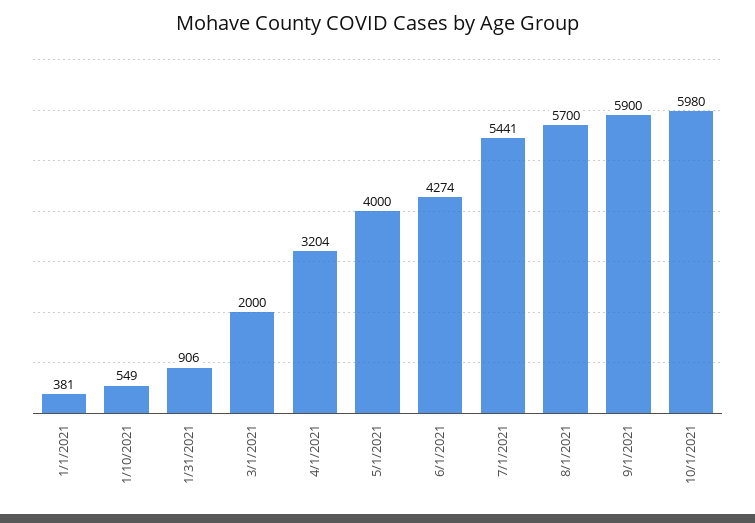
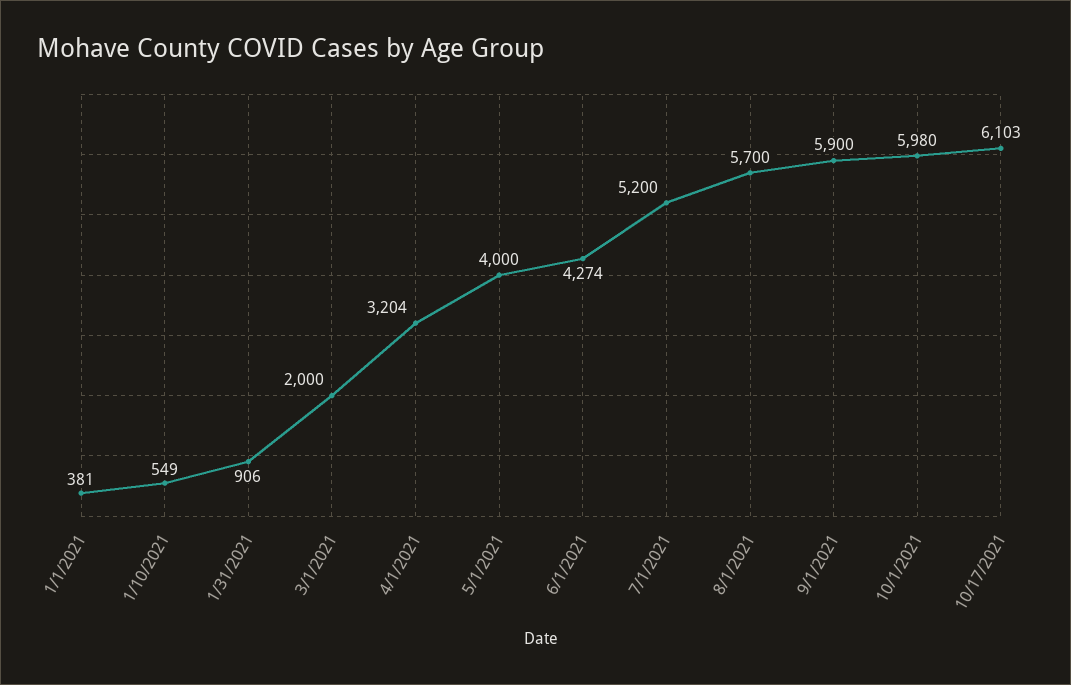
7/1/2021: 5441 -> 5200
10/17/2021: none -> 6103

